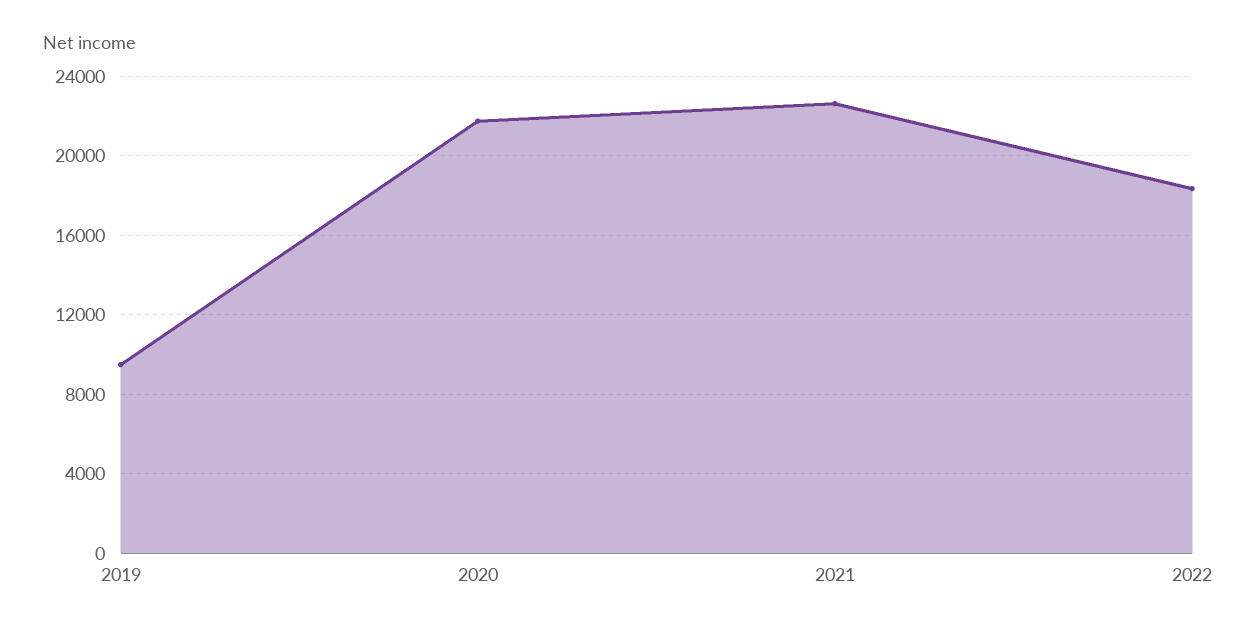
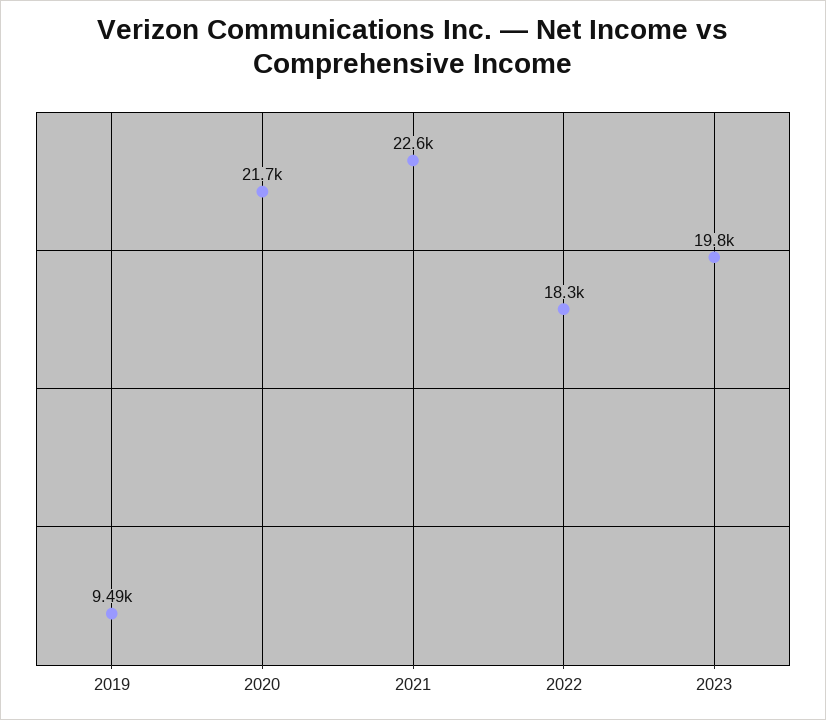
2023: none -> 19800

